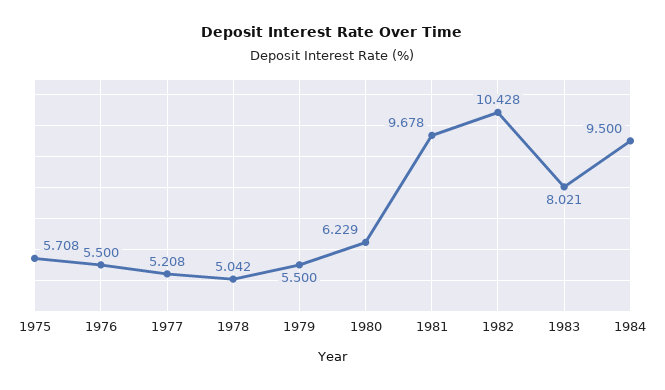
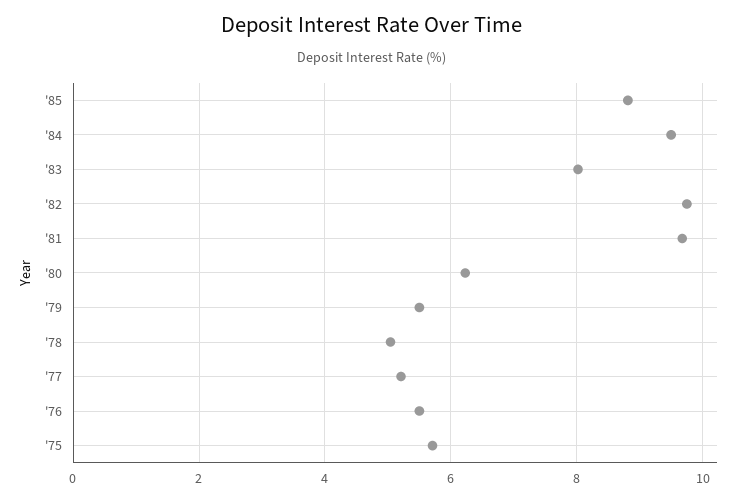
1982: 10.428 -> 9.8
'85: none -> 8.8

